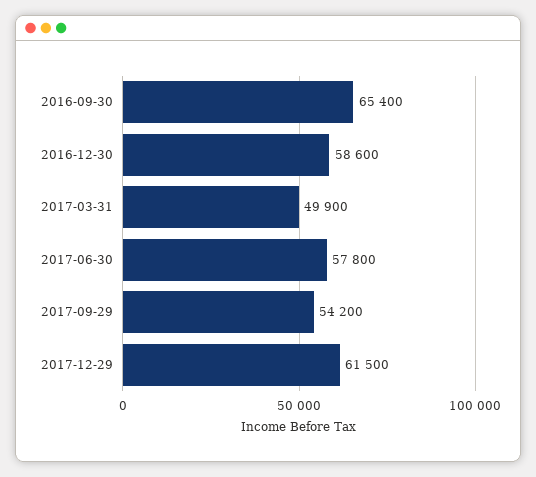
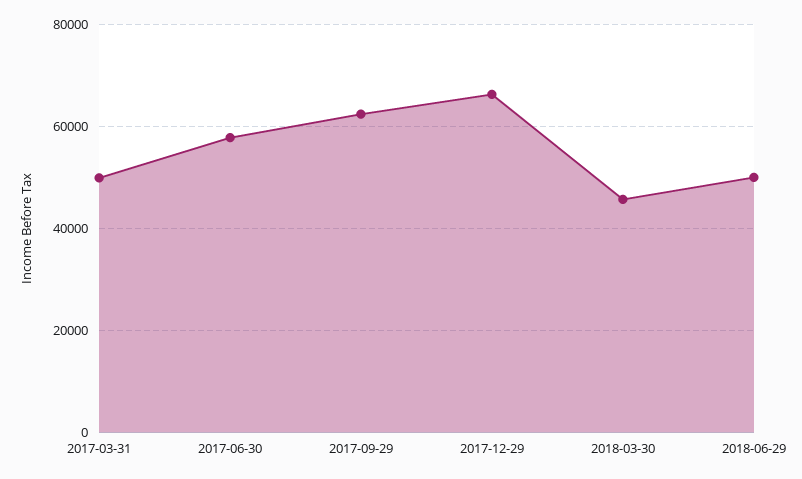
2016-09-30: 65400 -> none
2016-12-30: 58600 -> none
2017-09-29: 54200 -> 62000
2017-12-29: 61500 -> 66000
2018-03-30: none -> 46000
2018-06-29: none -> 50000

